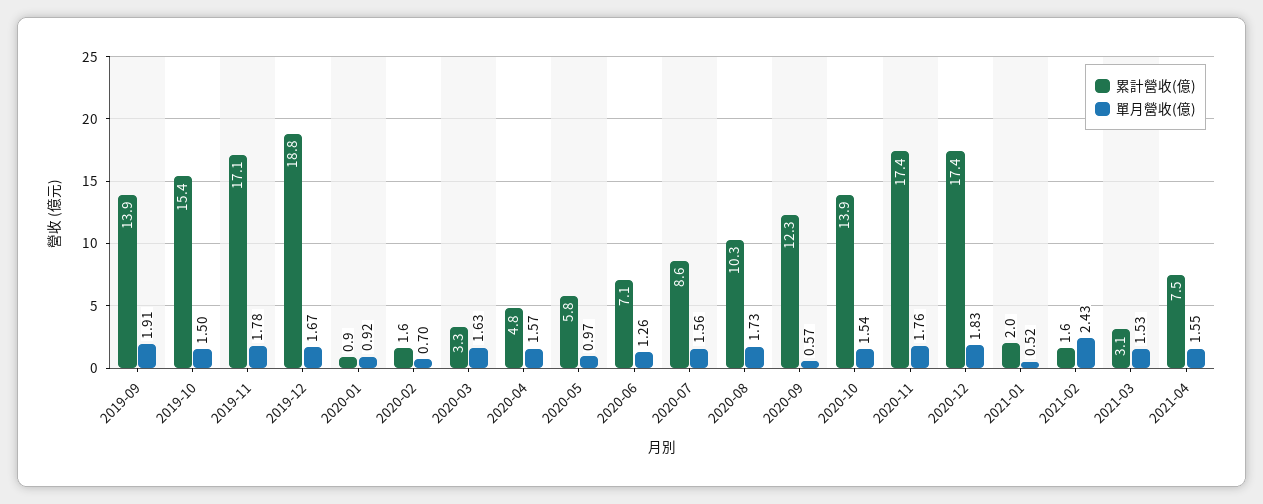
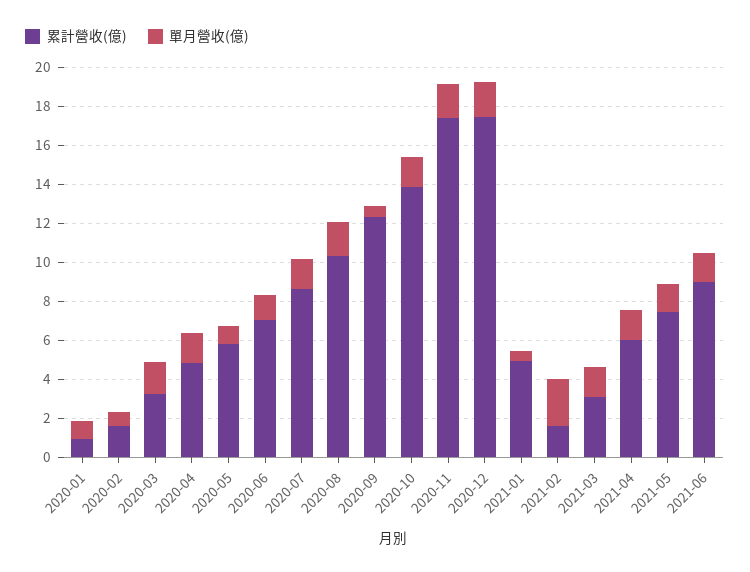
累計營收(億), 2019-09: 13.9 -> none
單月營收(億), 2019-09: 1.91 -> none
累計營收(億), 2019-10: 15.4 -> none
單月營收(億), 2019-10: 1.5 -> none
累計營收(億), 2019-11: 17.1 -> none
單月營收(億), 2019-11: 1.78 -> none
累計營收(億), 2019-12: 18.8 -> none
單月營收(億), 2019-12: 1.67 -> none
累計營收(億), 2021-01: 2 -> 5
累計營收(億), 2021-04: 7.5 -> 6
累計營收(億), 2021-05: none -> 7.5
單月營收(億), 2021-05: none -> 1.5
累計營收(億), 2021-06: none -> 9
單月營收(億), 2021-06: none -> 1.5

